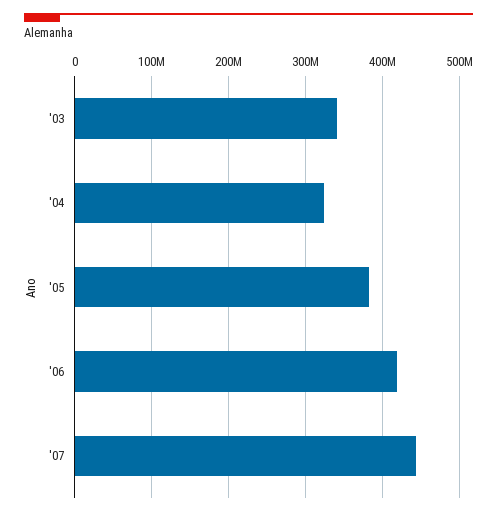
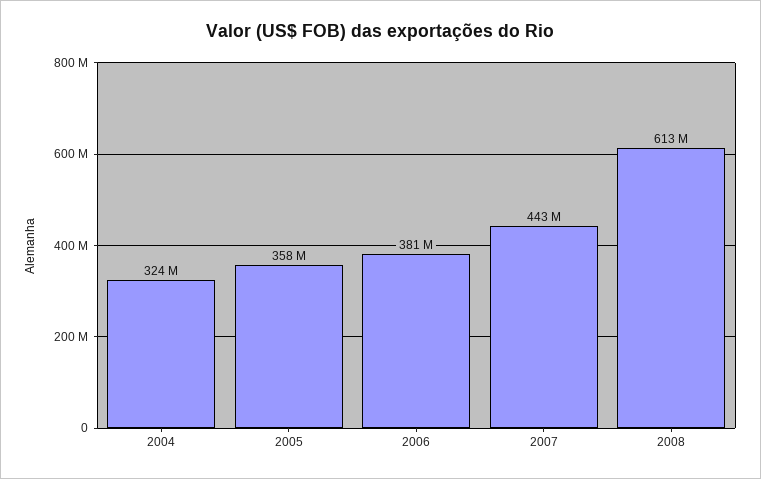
'03: 340000000 -> none
'05: 380000000 -> 358000000
'06: 420000000 -> 381000000
2008: none -> 613000000

